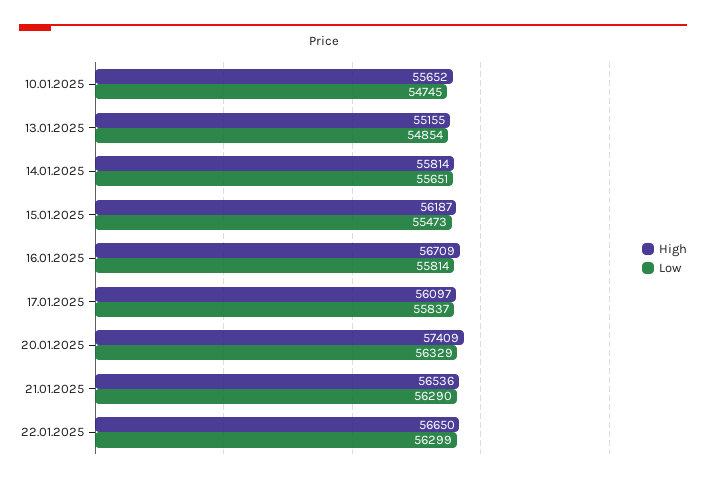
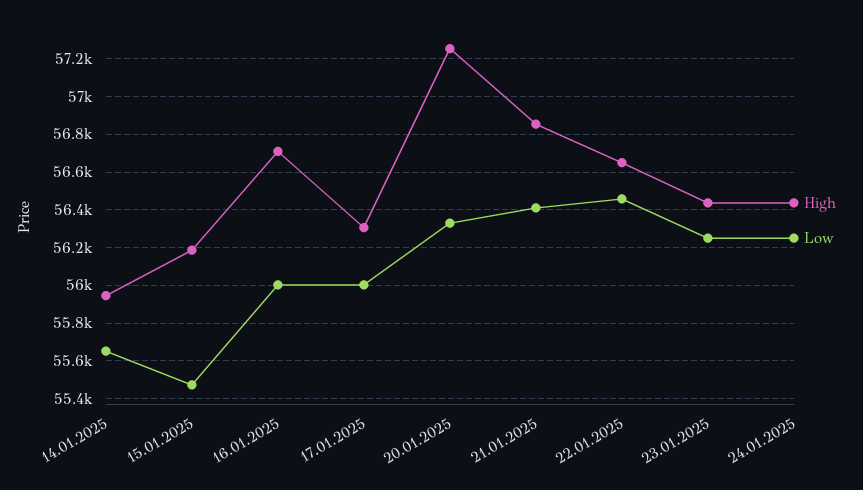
High, 10.01.2025: 55652 -> none
Low, 10.01.2025: 54745 -> none
High, 13.01.2025: 55155 -> none
Low, 13.01.2025: 54854 -> none
High, 14.01.2025: 55814 -> 55950
Low, 16.01.2025: 55814 -> 56000
High, 17.01.2025: 56097 -> 56300
Low, 17.01.2025: 55837 -> 56000
High, 20.01.2025: 57409 -> 57250
High, 21.01.2025: 56536 -> 56850
Low, 21.01.2025: 56290 -> 56400
Low, 22.01.2025: 56299 -> 56450
High, 23.01.2025: none -> 56450
Low, 23.01.2025: none -> 56250
High, 24.01.2025: none -> 56450
Low, 24.01.2025: none -> 56250

